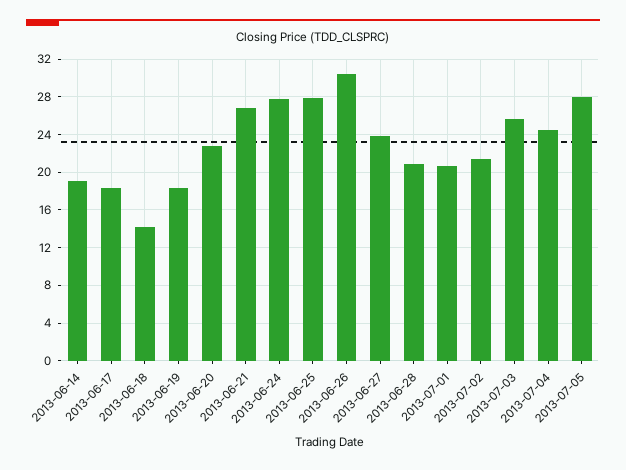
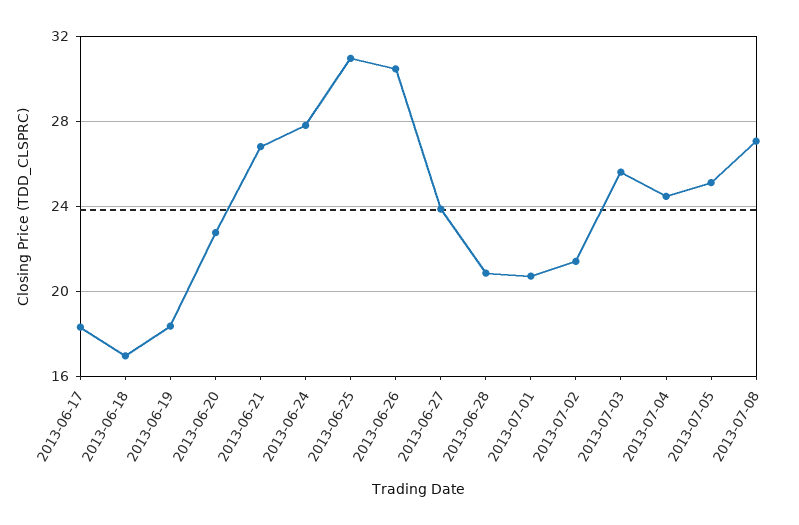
2013-06-14: 19 -> none
2013-06-18: 14 -> 17
2013-06-25: 28 -> 31
2013-07-05: 28 -> 25
2013-07-08: none -> 27

